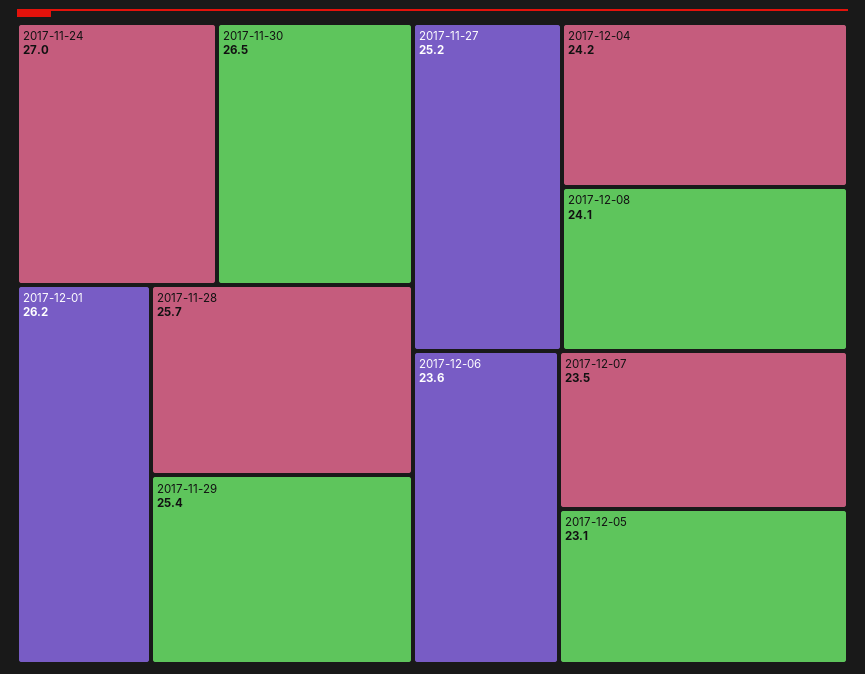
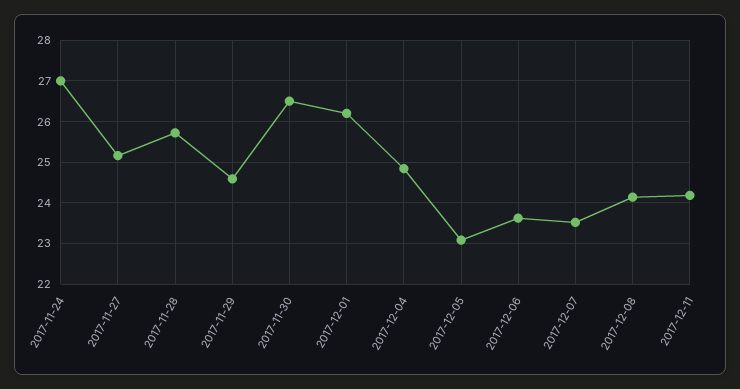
2017-11-29: 25.4 -> 24.6
2017-12-04: 24.2 -> 24.8
2017-12-11: none -> 24.2

